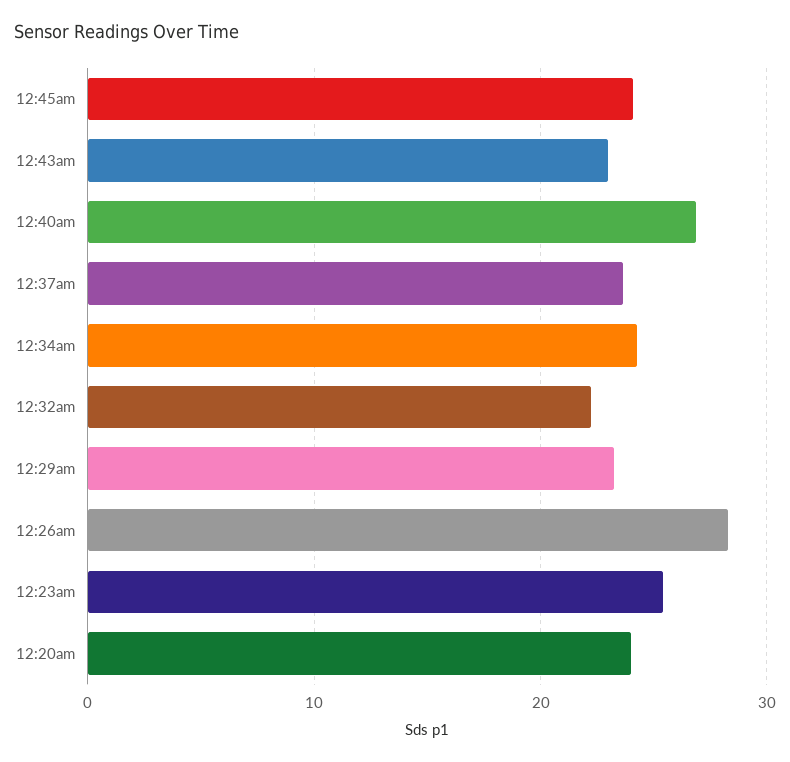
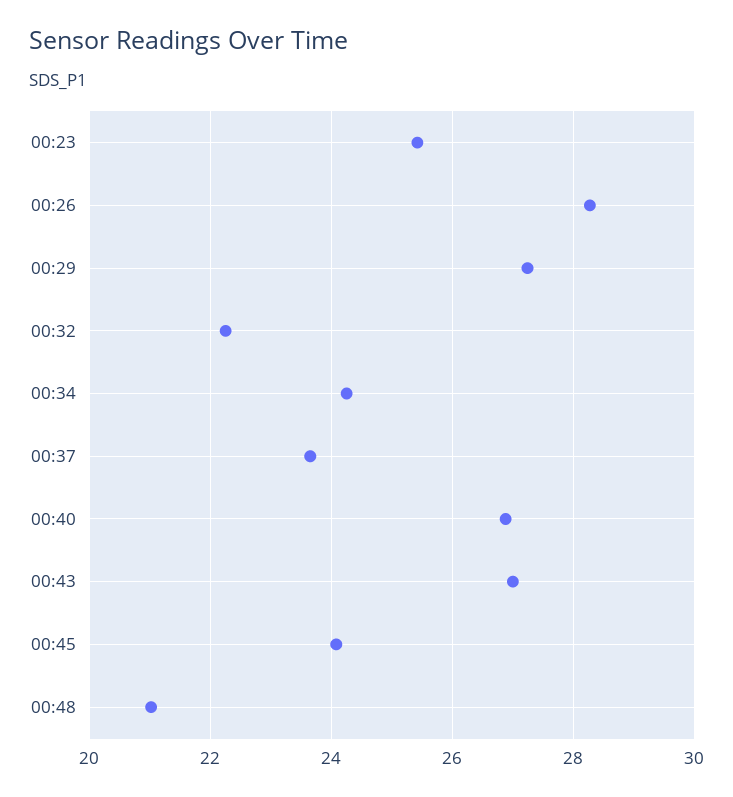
12:43am: 23 -> 27
12:29am: 23 -> 27.2
12:20am: 24 -> none
00:48: none -> 21

